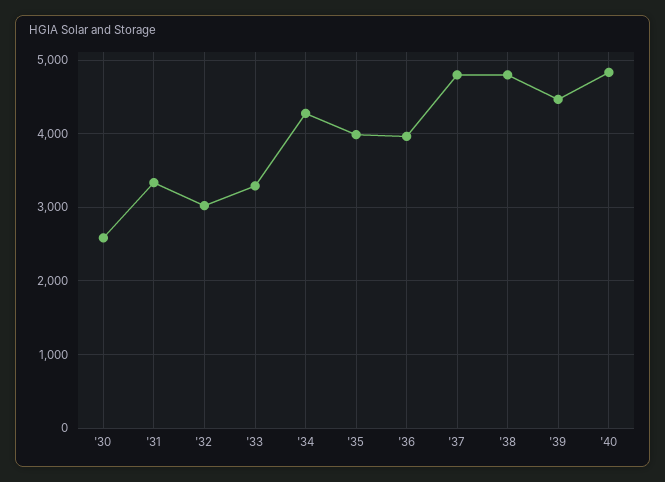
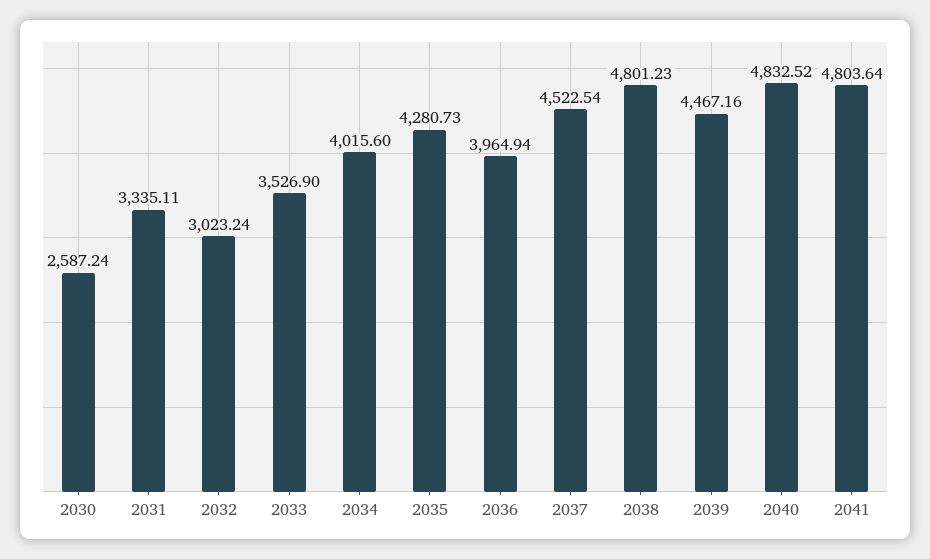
'33: 3300 -> 3526.9
'34: 4300 -> 4015.6
'35: 4000 -> 4280.73
'37: 4800 -> 4522.54
2041: none -> 4803.64

